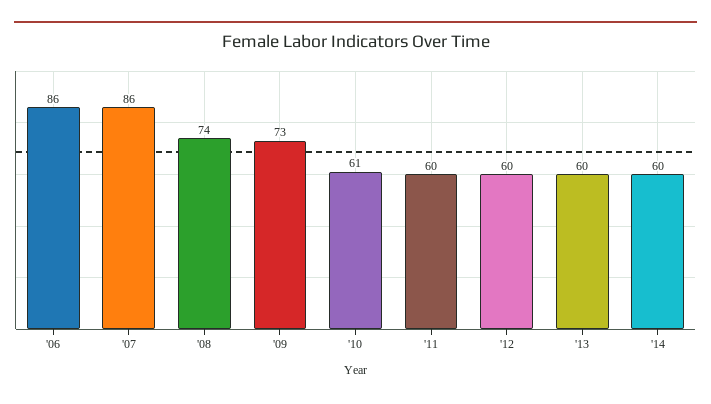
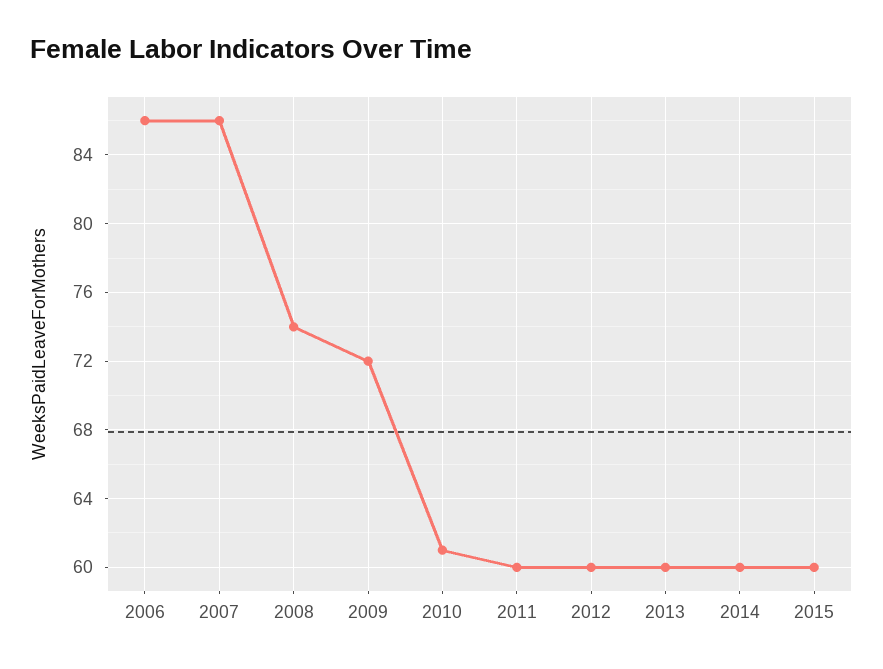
'09: 73 -> 72
2015: none -> 60

